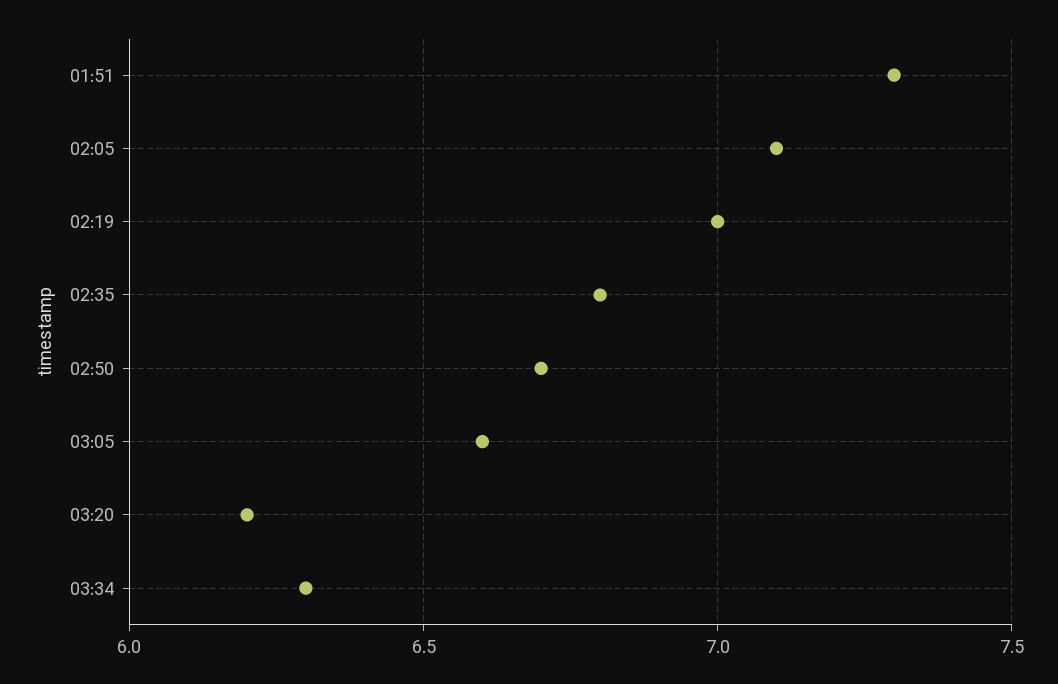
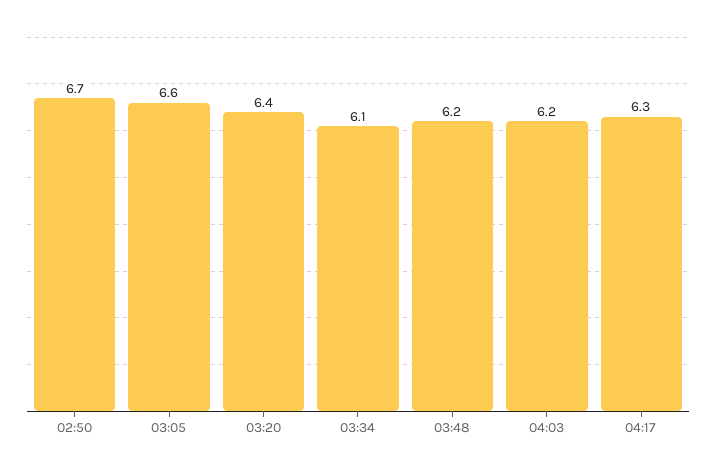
01:51: 7.3 -> none
02:05: 7.1 -> none
02:19: 7 -> none
02:35: 6.8 -> none
03:20: 6.2 -> 6.4
03:34: 6.3 -> 6.1
03:48: none -> 6.2
04:03: none -> 6.2
04:17: none -> 6.3

